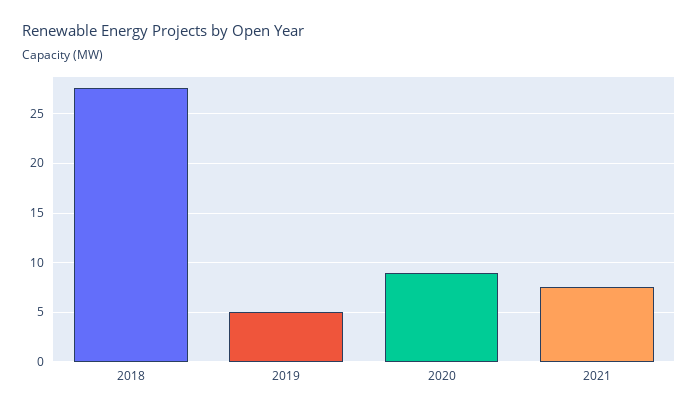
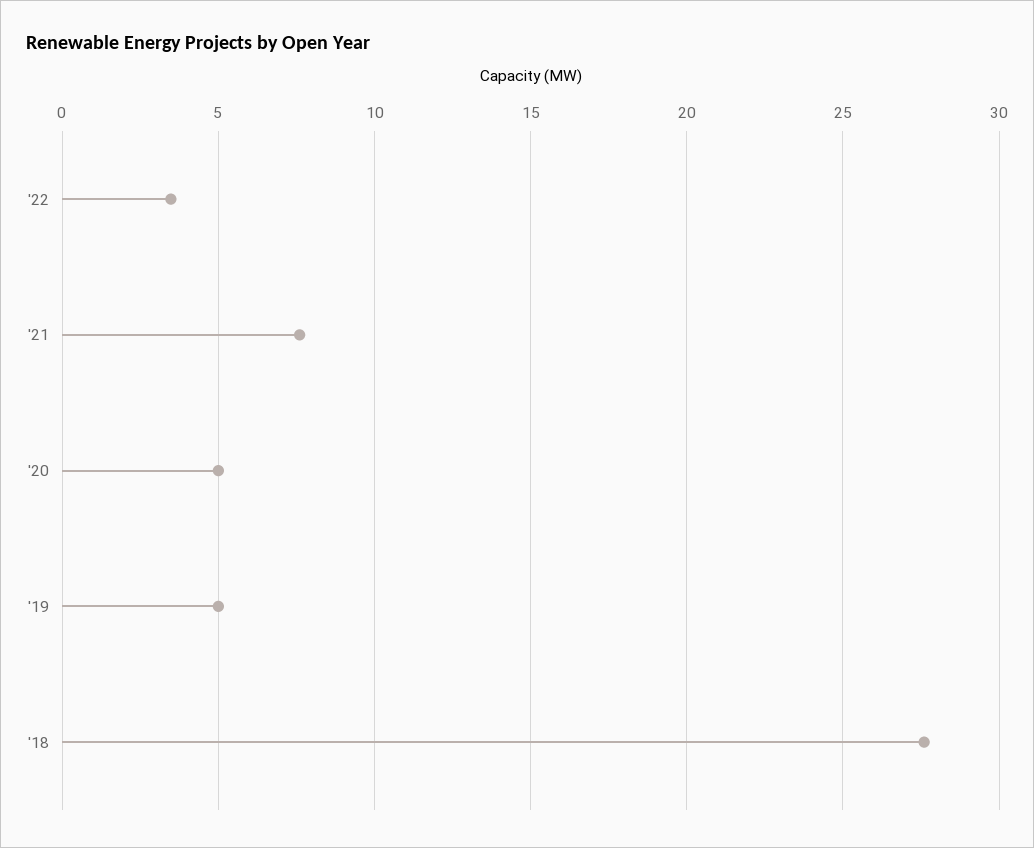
2020: 9 -> 5
'22: none -> 3.5

